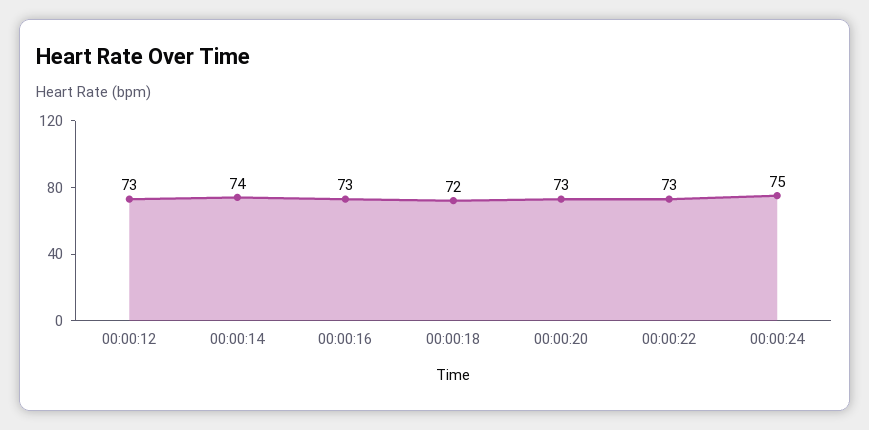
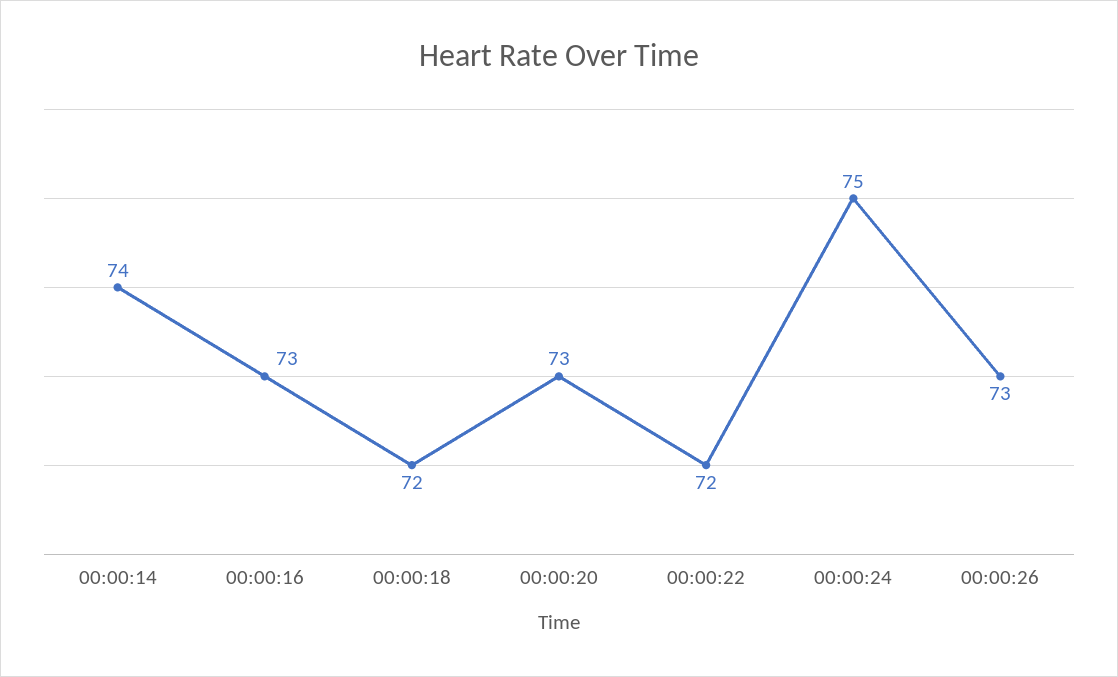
00:00:12: 73 -> none
00:00:22: 73 -> 72
00:00:26: none -> 73

